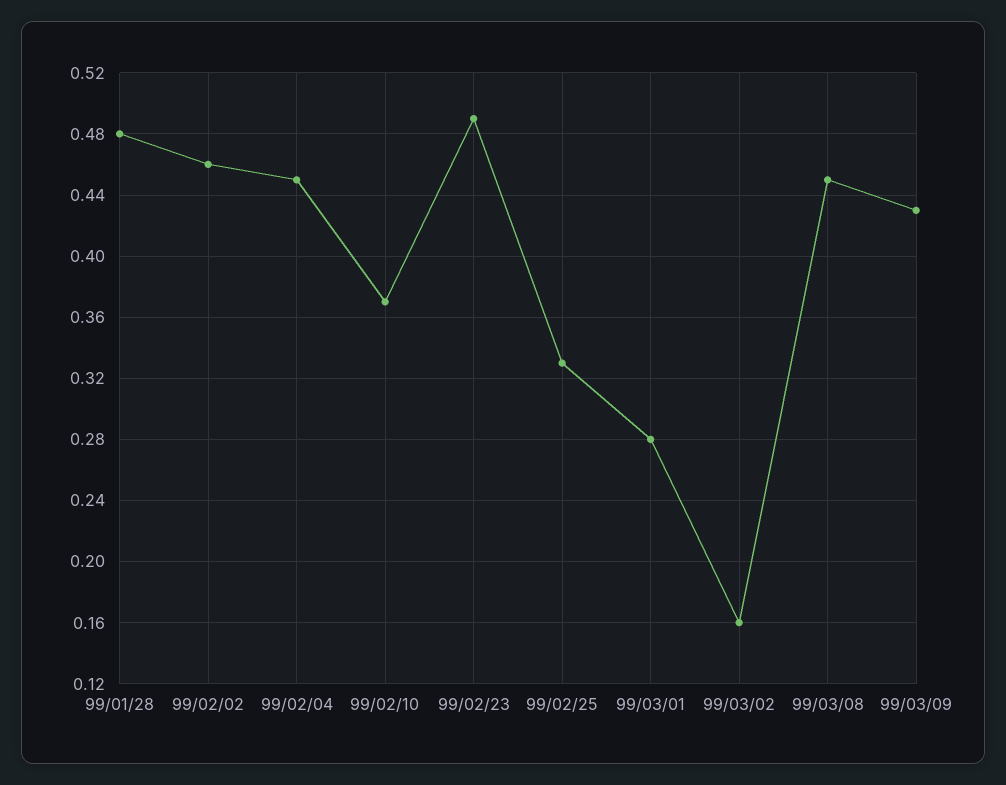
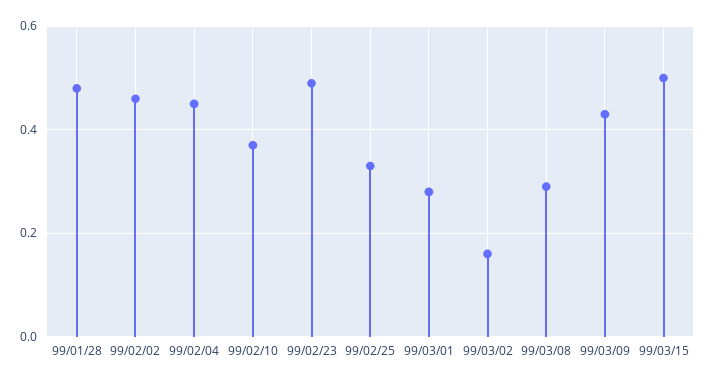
99/03/08: 0.45 -> 0.3
99/03/15: none -> 0.5

